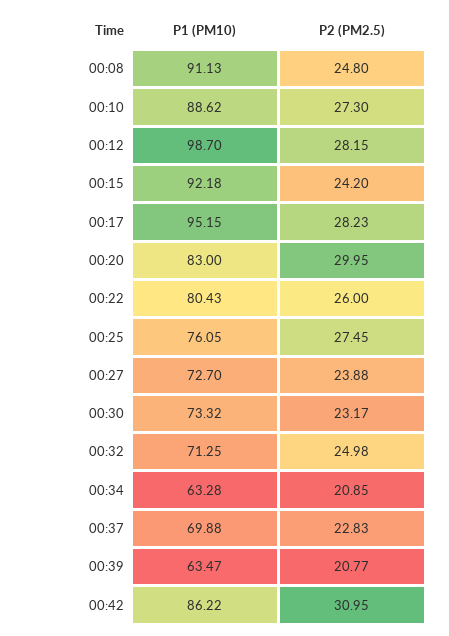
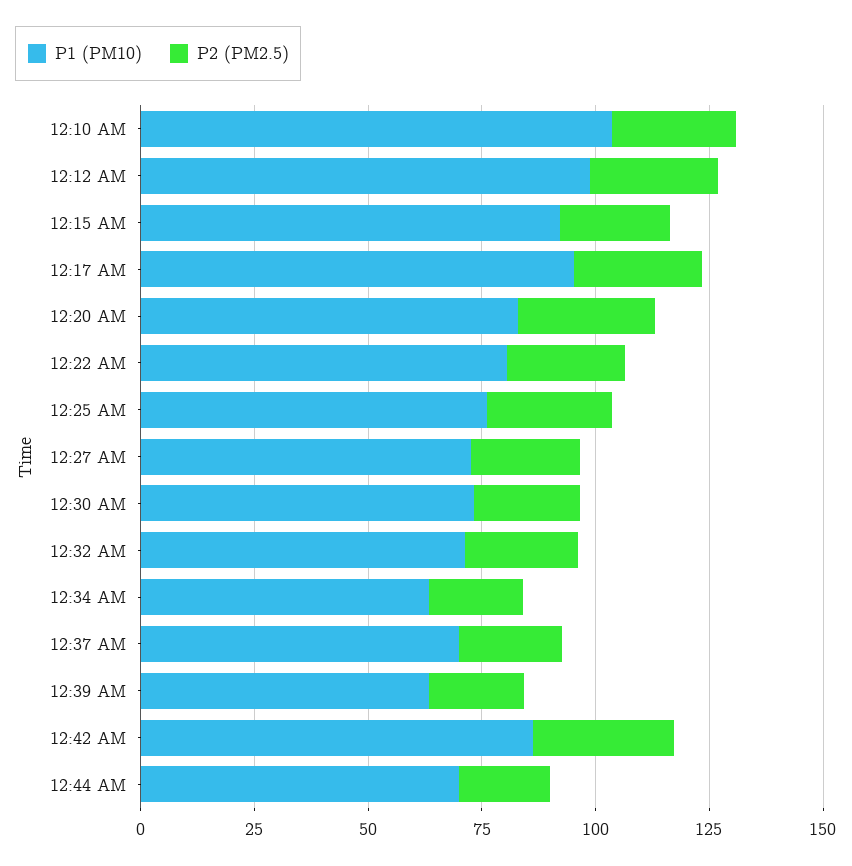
P1 (PM10), 00:08: 91.13 -> none
P2 (PM2.5), 00:08: 24.8 -> none
P1 (PM10), 00:10: 88.62 -> 105
P1 (PM10), 12:44 AM: none -> 70
P2 (PM2.5), 12:44 AM: none -> 20

